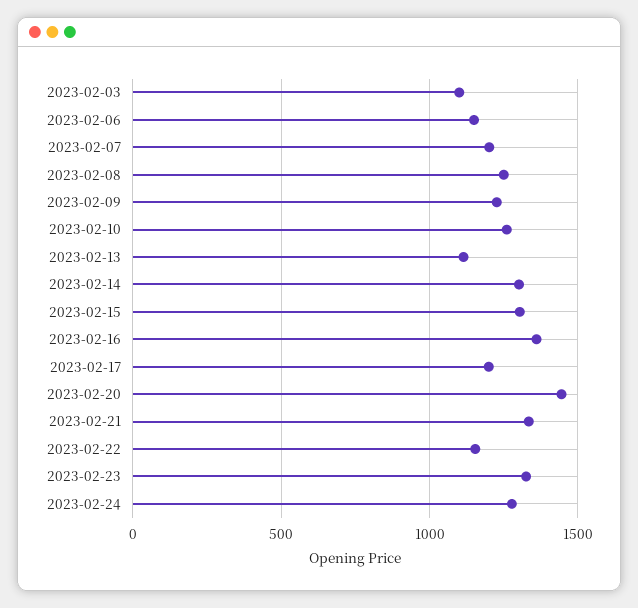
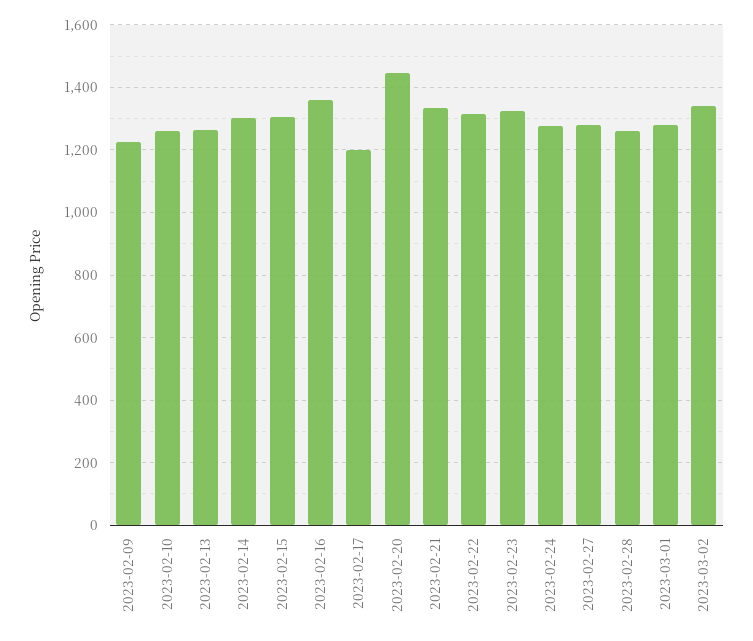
2023-02-03: 1100 -> none
2023-02-06: 1150 -> none
2023-02-07: 1200 -> none
2023-02-08: 1250 -> none
2023-02-13: 1100 -> 1260
2023-02-22: 1150 -> 1320
2023-02-27: none -> 1280
2023-02-28: none -> 1260
2023-03-01: none -> 1280
2023-03-02: none -> 1340

